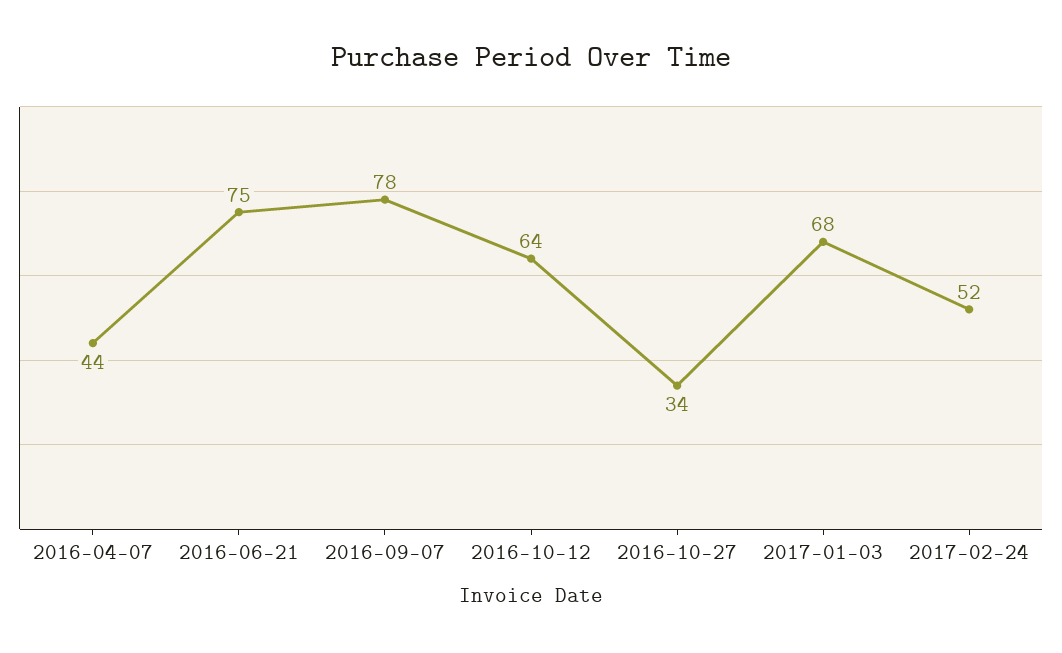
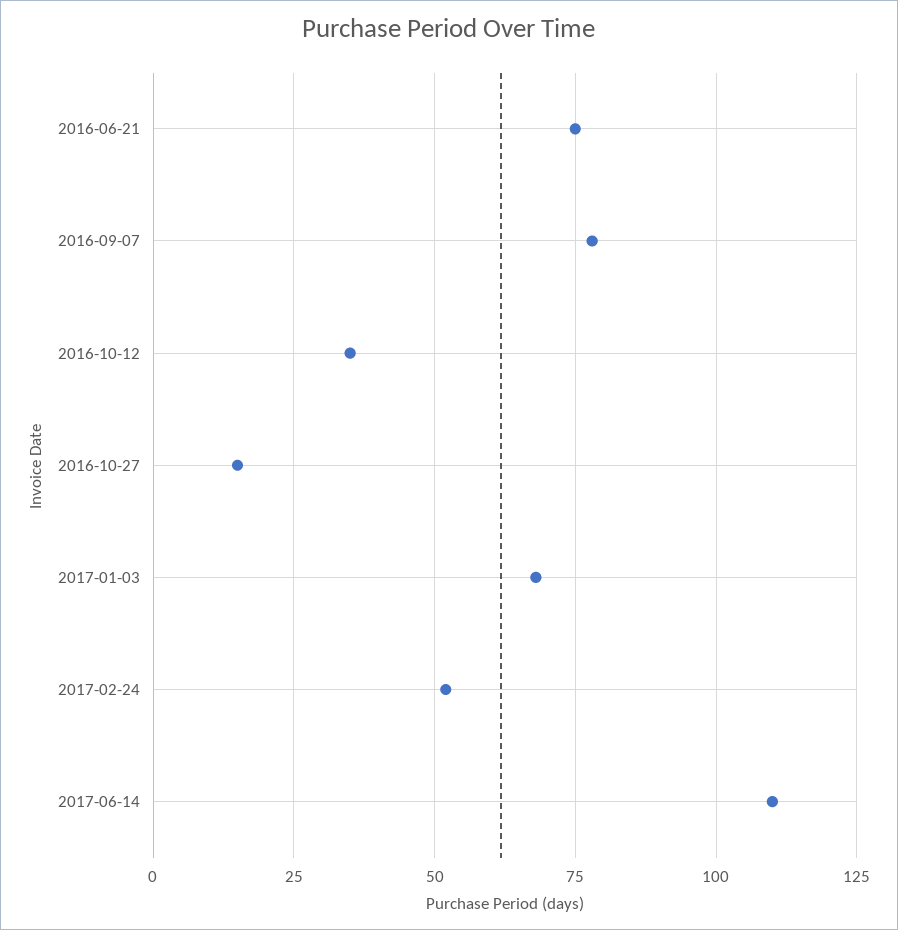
2016-04-07: 44 -> none
2016-10-12: 64 -> 35
2016-10-27: 34 -> 15
2017-06-14: none -> 110

